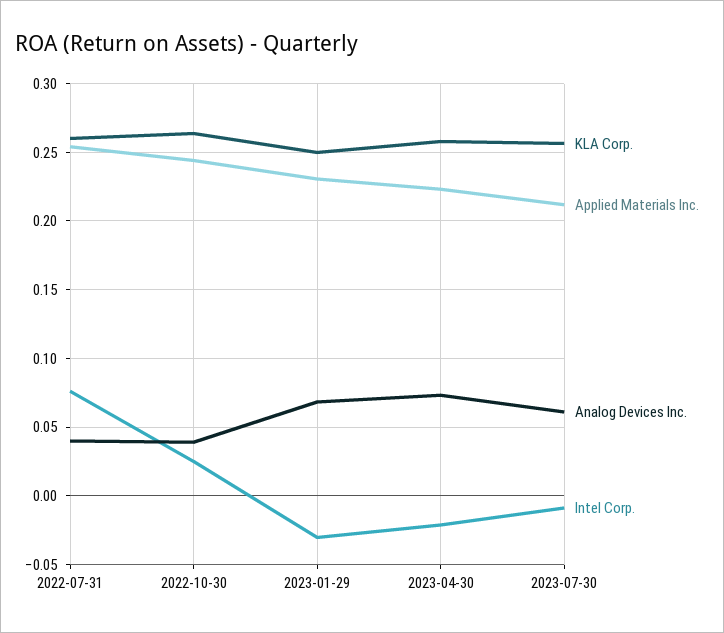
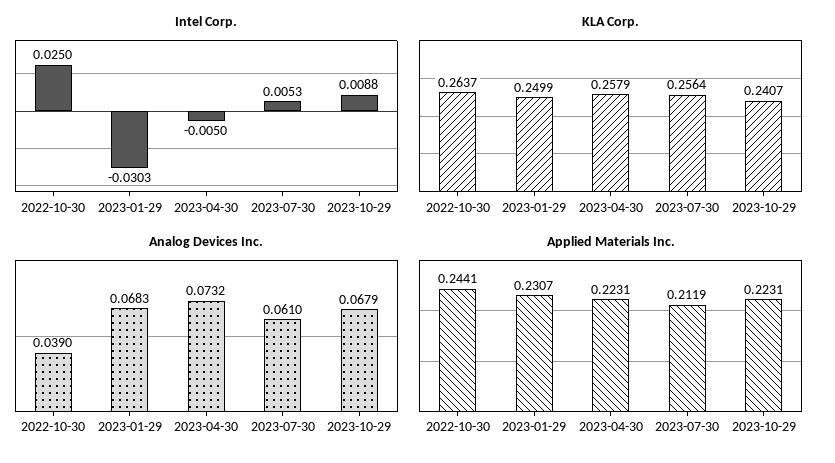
KLA Corp., 2022-07-31: 0.26 -> none
Applied Materials Inc., 2022-07-31: 0.255 -> none
Analog Devices Inc., 2022-07-31: 0.04 -> none
Intel Corp., 2022-07-31: 0.075 -> none
Intel Corp., 2023-04-30: -0.02 -> -0.005
Intel Corp., 2023-07-30: -0.01 -> 0.0053
Intel Corp., 2023-10-29: none -> 0.0088
KLA Corp., 2023-10-29: none -> 0.2407
Analog Devices Inc., 2023-10-29: none -> 0.0679
Applied Materials Inc., 2023-10-29: none -> 0.2231

